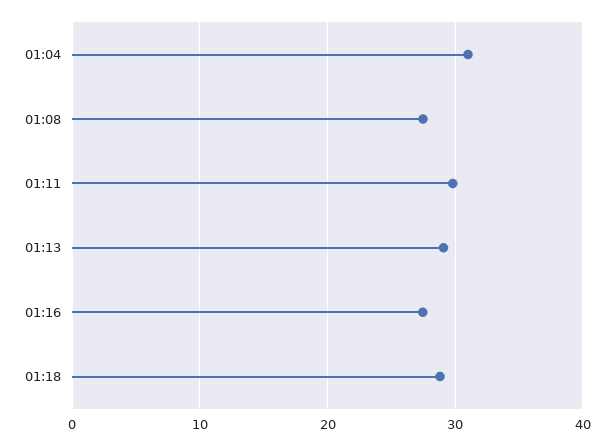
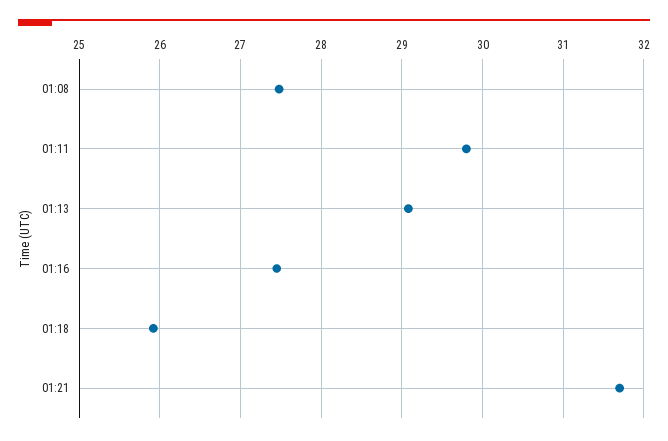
01:04: 31 -> none
01:18: 29 -> 25.9
01:21: none -> 31.7

